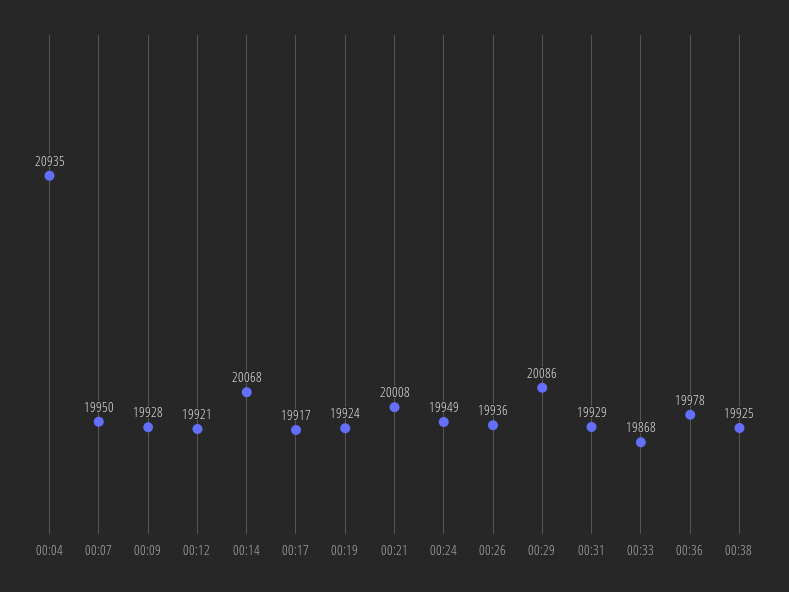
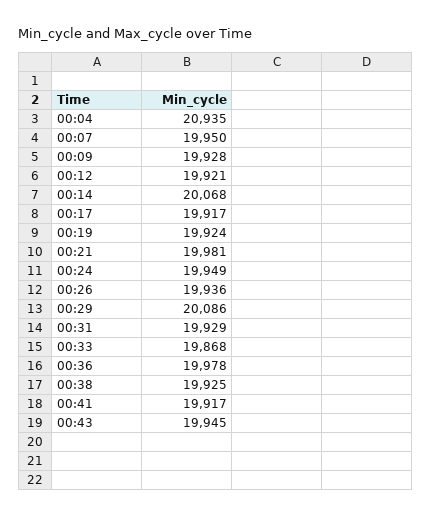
00:21: 20008 -> 19981
00:41: none -> 19917
00:43: none -> 19945

